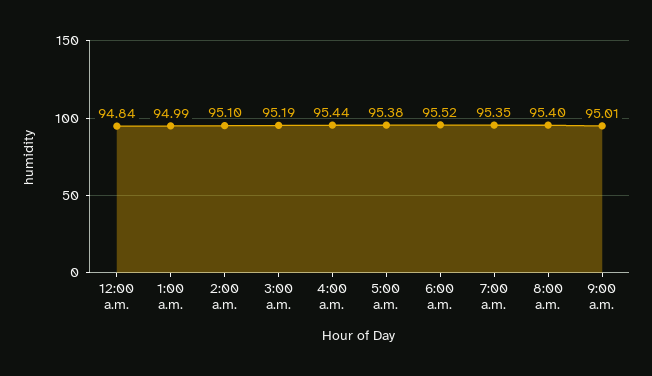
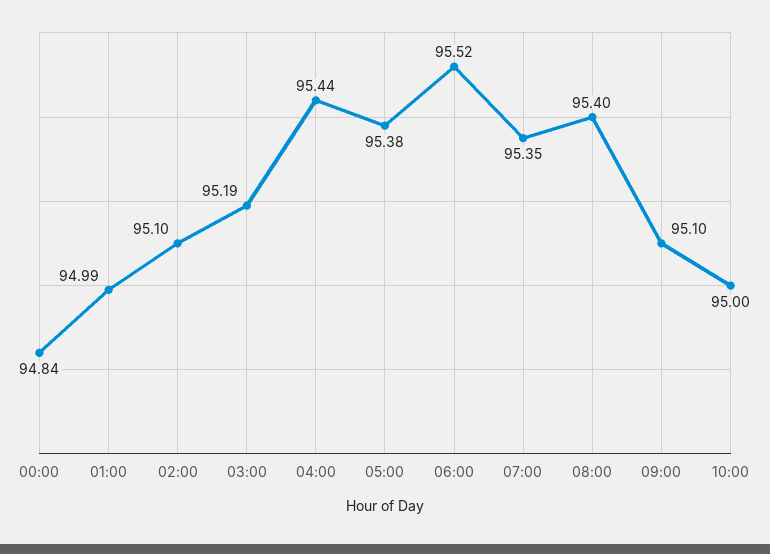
9:00 a.m.: 95.01 -> 95.1
10:00: none -> 95

